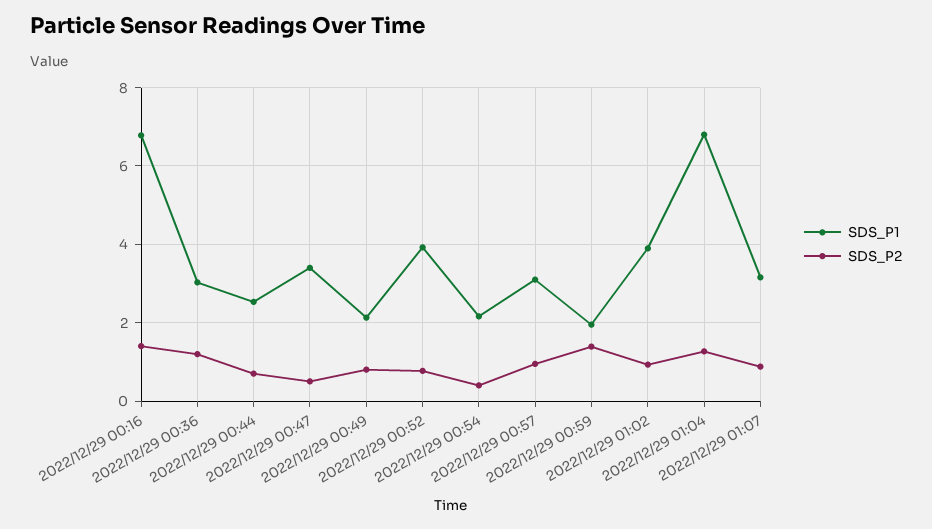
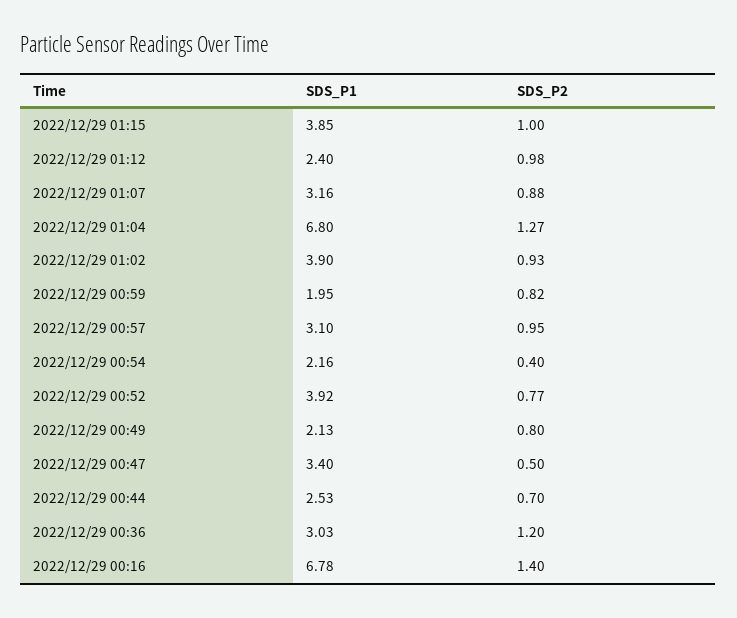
SDS_P2, 2022/12/29 00:59: 1.4 -> 0.82
SDS_P1, 2022/12/29 01:15: none -> 3.85
SDS_P2, 2022/12/29 01:15: none -> 1
SDS_P1, 2022/12/29 01:12: none -> 2.4
SDS_P2, 2022/12/29 01:12: none -> 0.98

